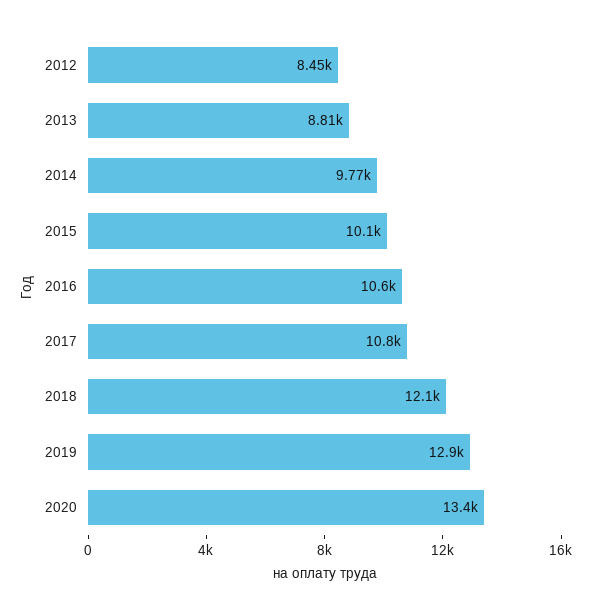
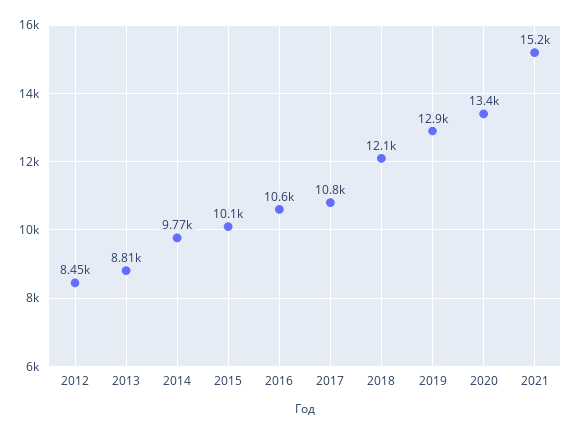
2021: none -> 15200

